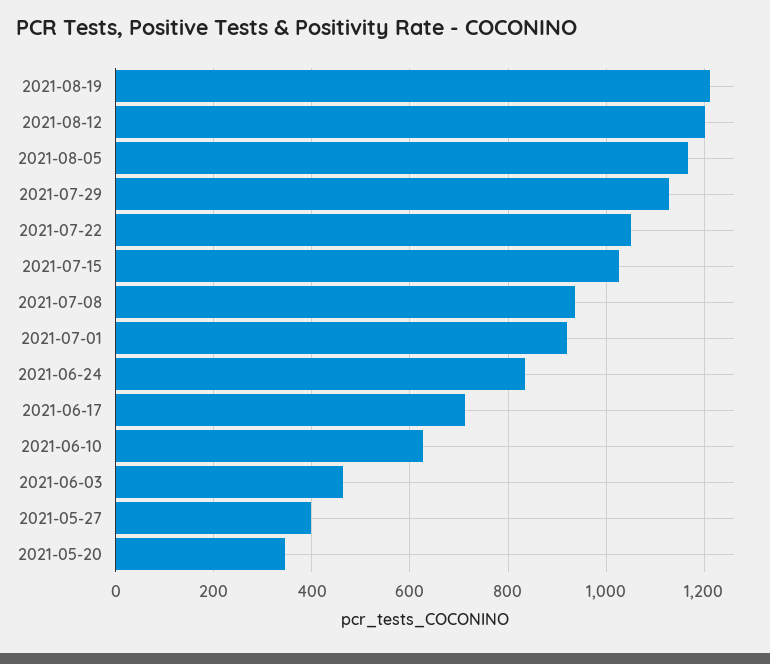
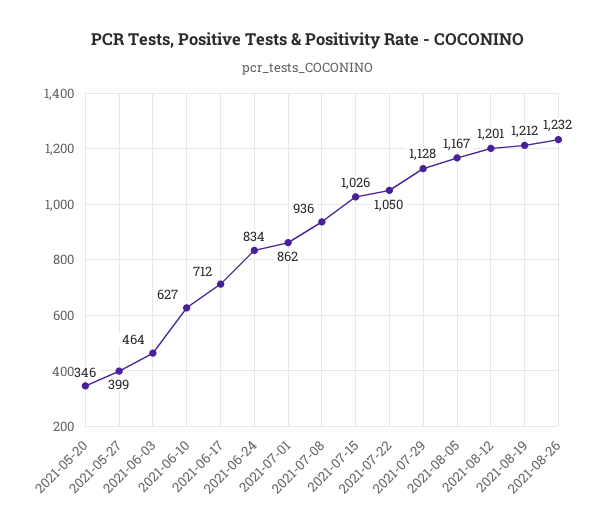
2021-07-01: 920 -> 862
2021-08-26: none -> 1232

